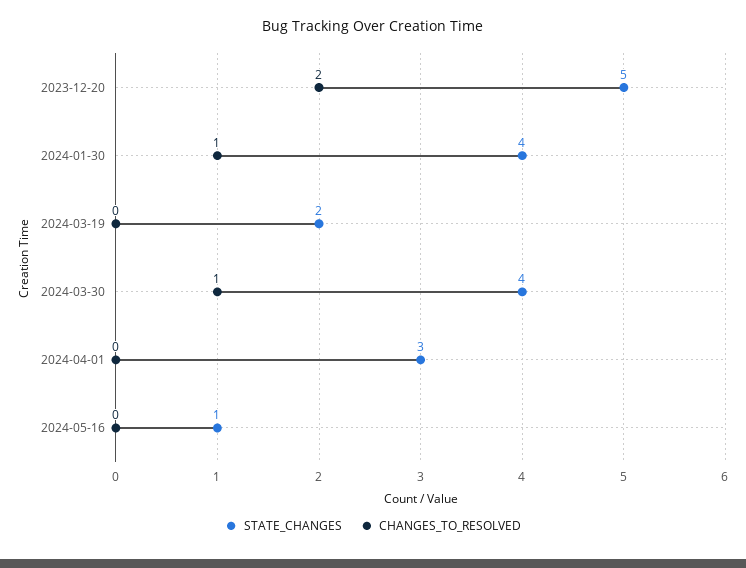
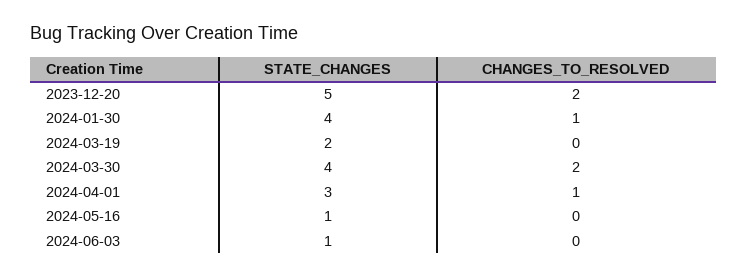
CHANGES_TO_RESOLVED, 2024-03-30: 1 -> 2
CHANGES_TO_RESOLVED, 2024-04-01: 0 -> 1
STATE_CHANGES, 2024-06-03: none -> 1
CHANGES_TO_RESOLVED, 2024-06-03: none -> 0

